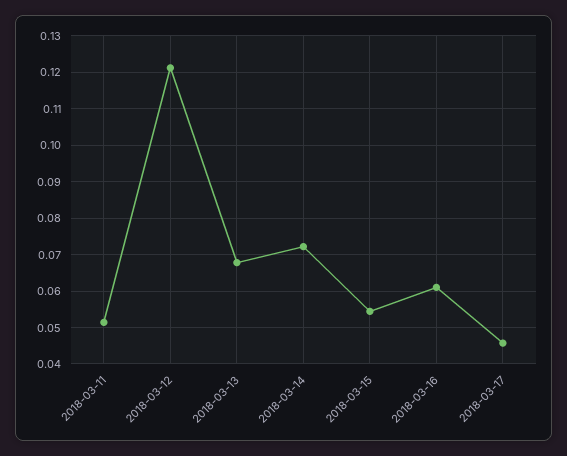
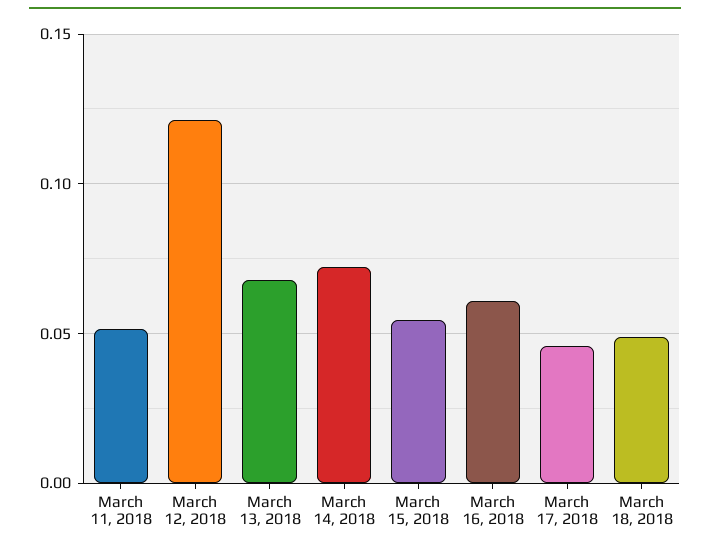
March 18, 2018: none -> 0.05

